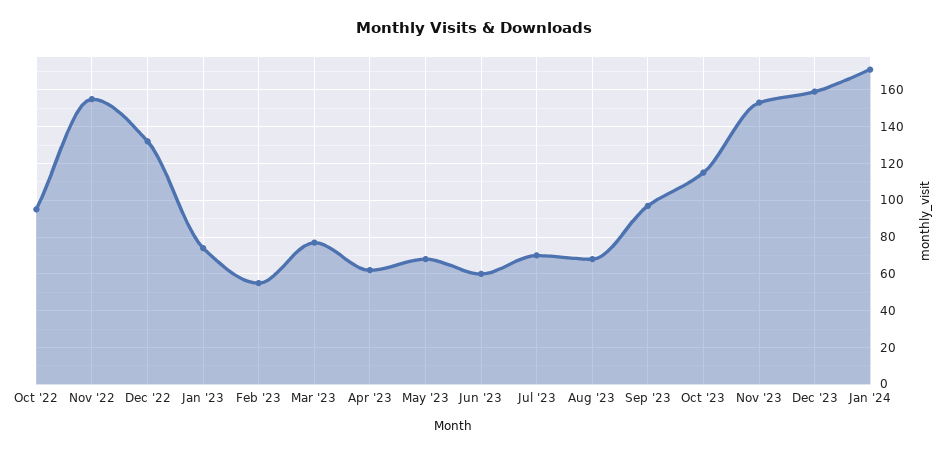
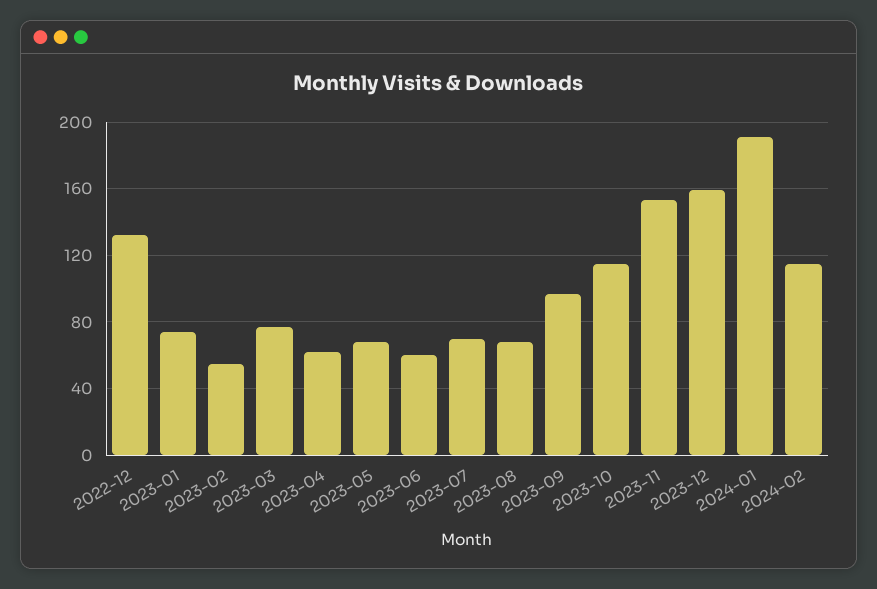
Oct '22: 95 -> none
Nov '22: 155 -> none
Jan '24: 170 -> 190
2024-02: none -> 115

